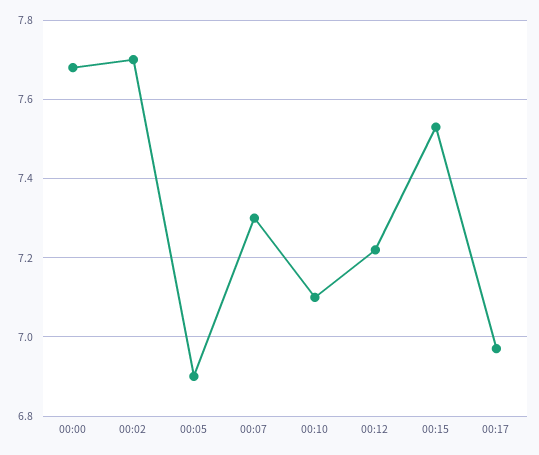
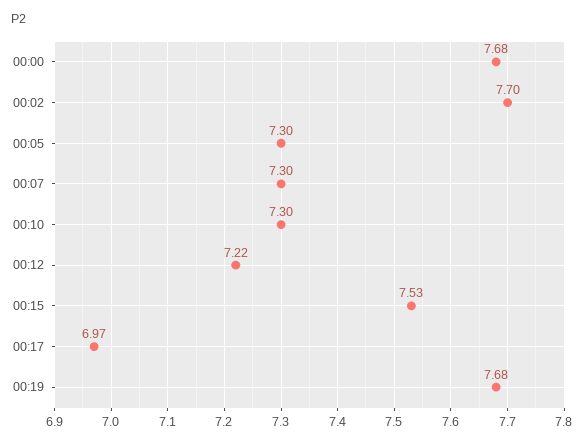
00:05: 6.9 -> 7.3
00:10: 7.1 -> 7.3
00:19: none -> 7.68

